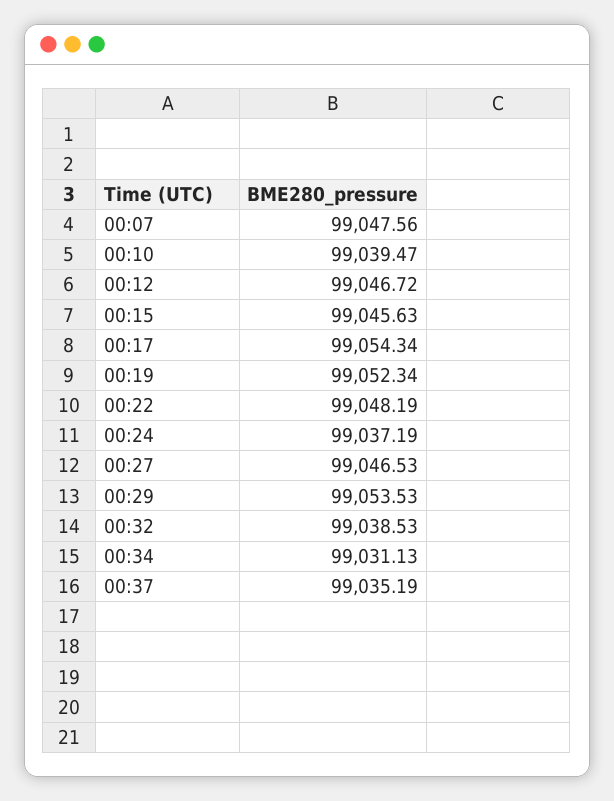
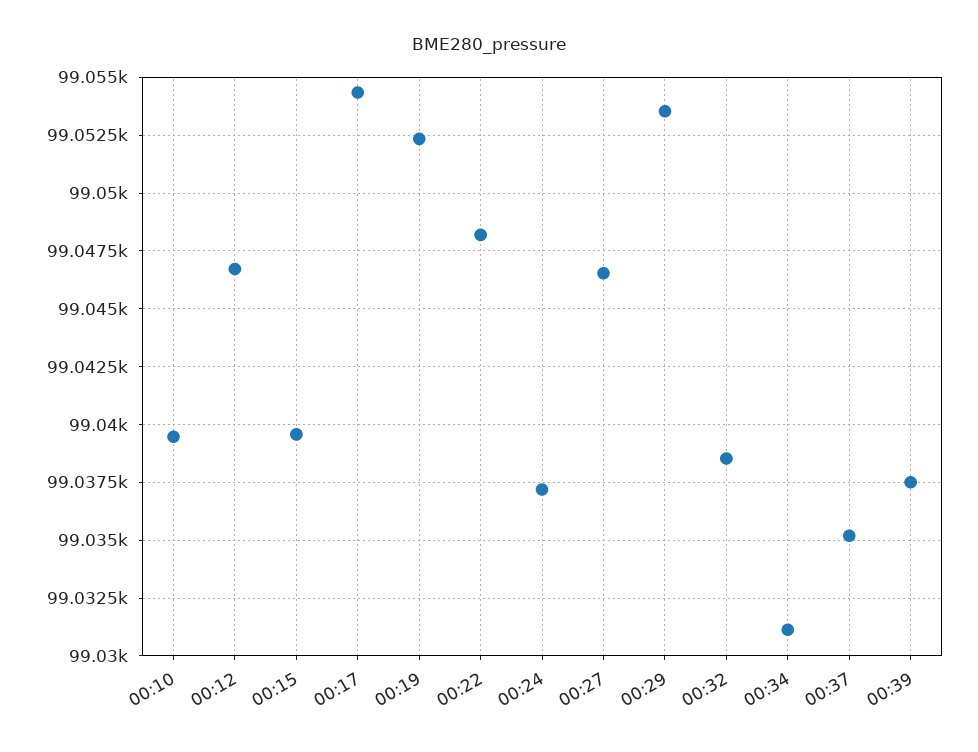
00:07: 99047.56 -> none
00:15: 99045.63 -> 99039.5
00:39: none -> 99037.5

